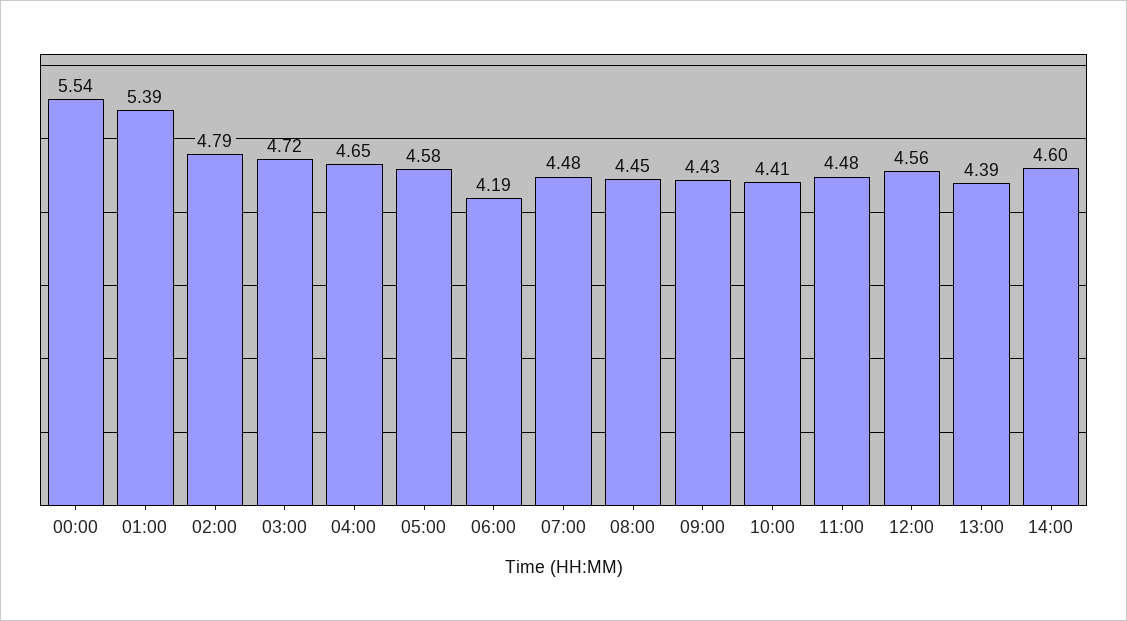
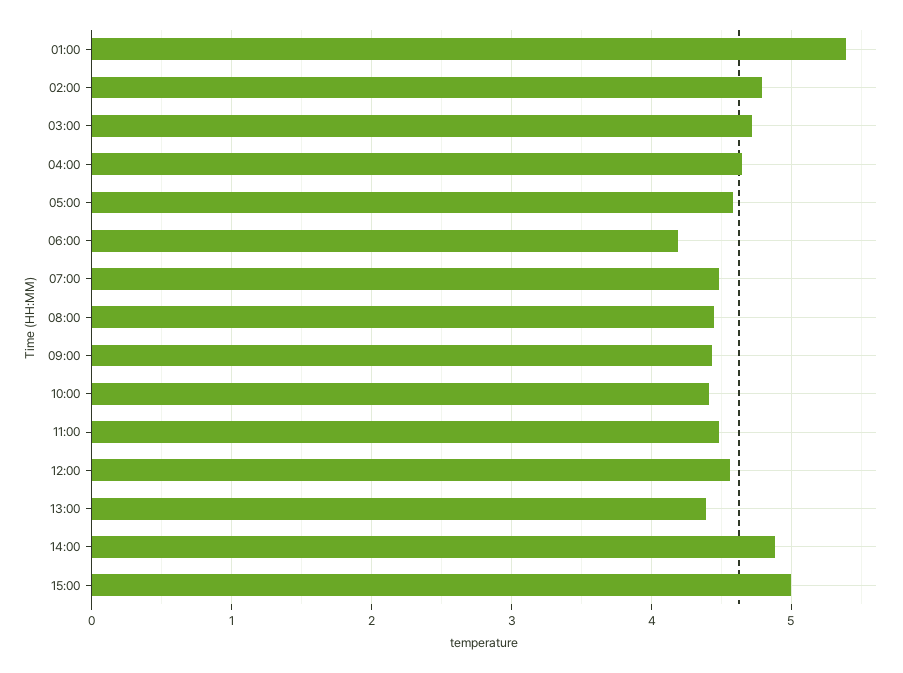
00:00: 5.54 -> none
14:00: 4.6 -> 4.9
15:00: none -> 5

